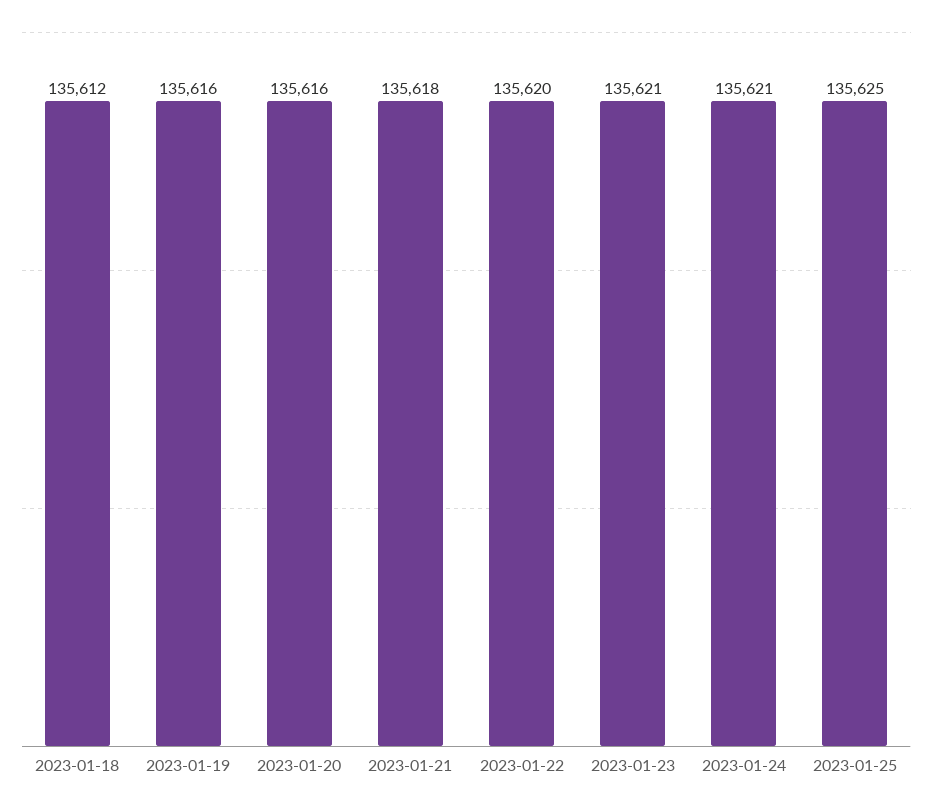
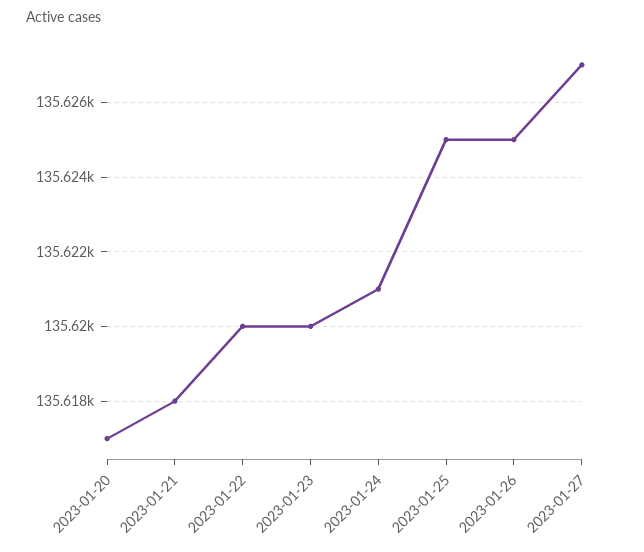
2023-01-18: 135612 -> none
2023-01-19: 135616 -> none
2023-01-20: 135616 -> 135617
2023-01-23: 135621 -> 135620
2023-01-26: none -> 135625
2023-01-27: none -> 135627

